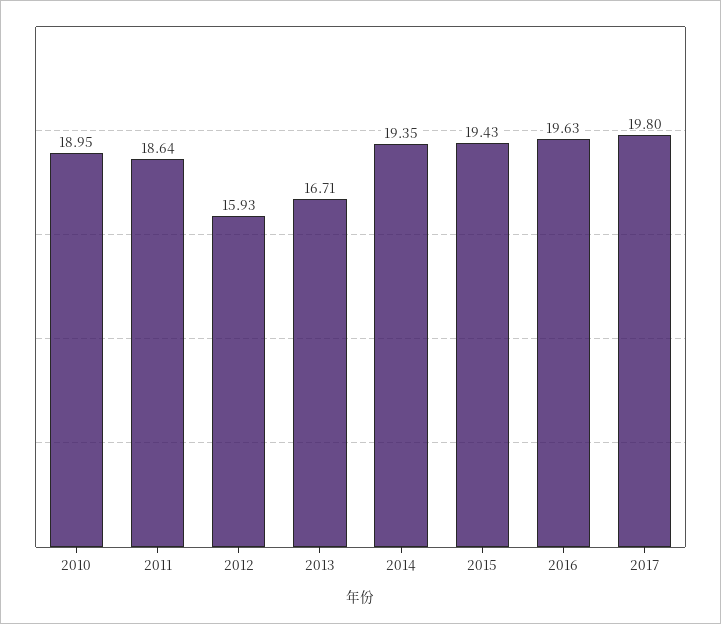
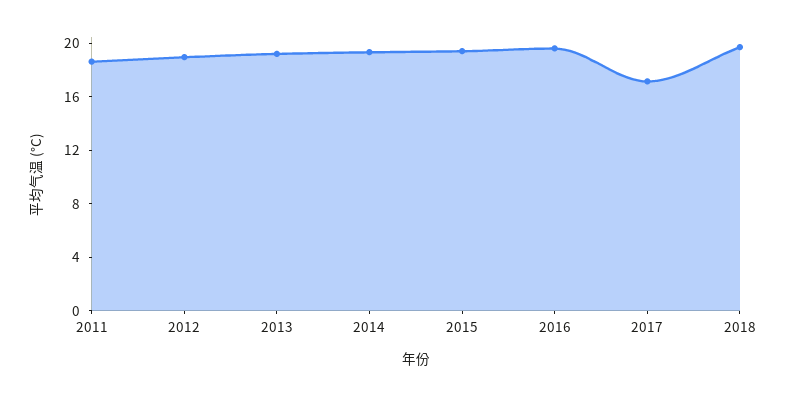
2010: 18.95 -> none
2012: 15.93 -> 19
2013: 16.71 -> 19
2017: 19.8 -> 17
2018: none -> 20

